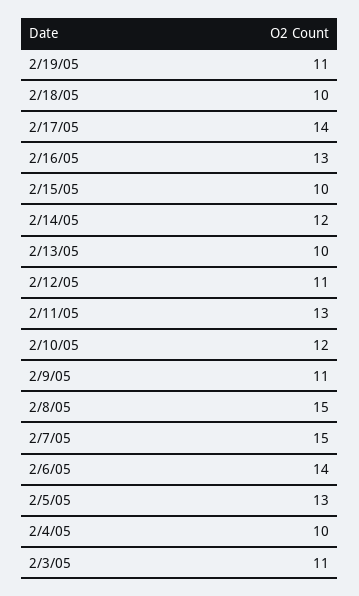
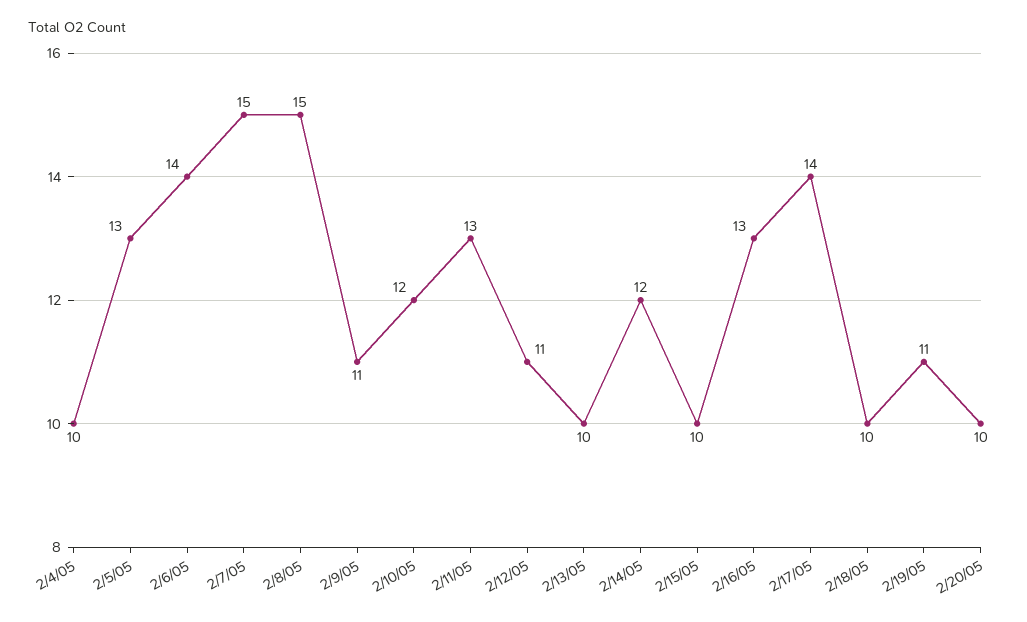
2/3/05: 11 -> none
2/20/05: none -> 10

